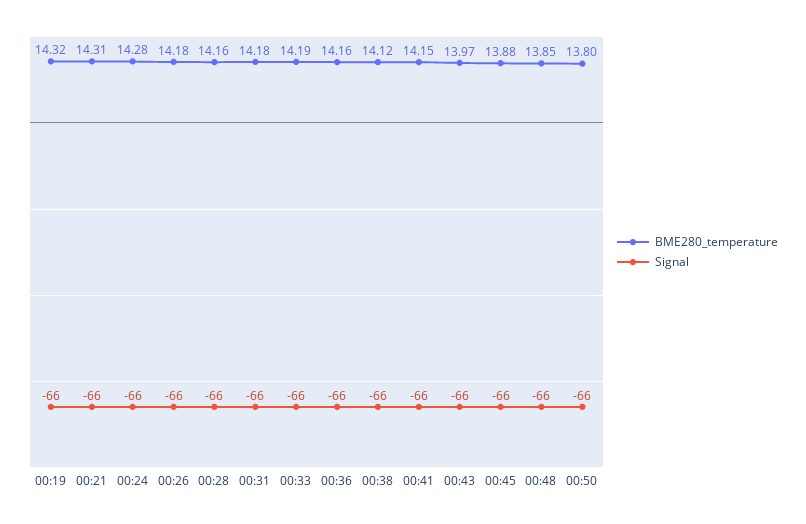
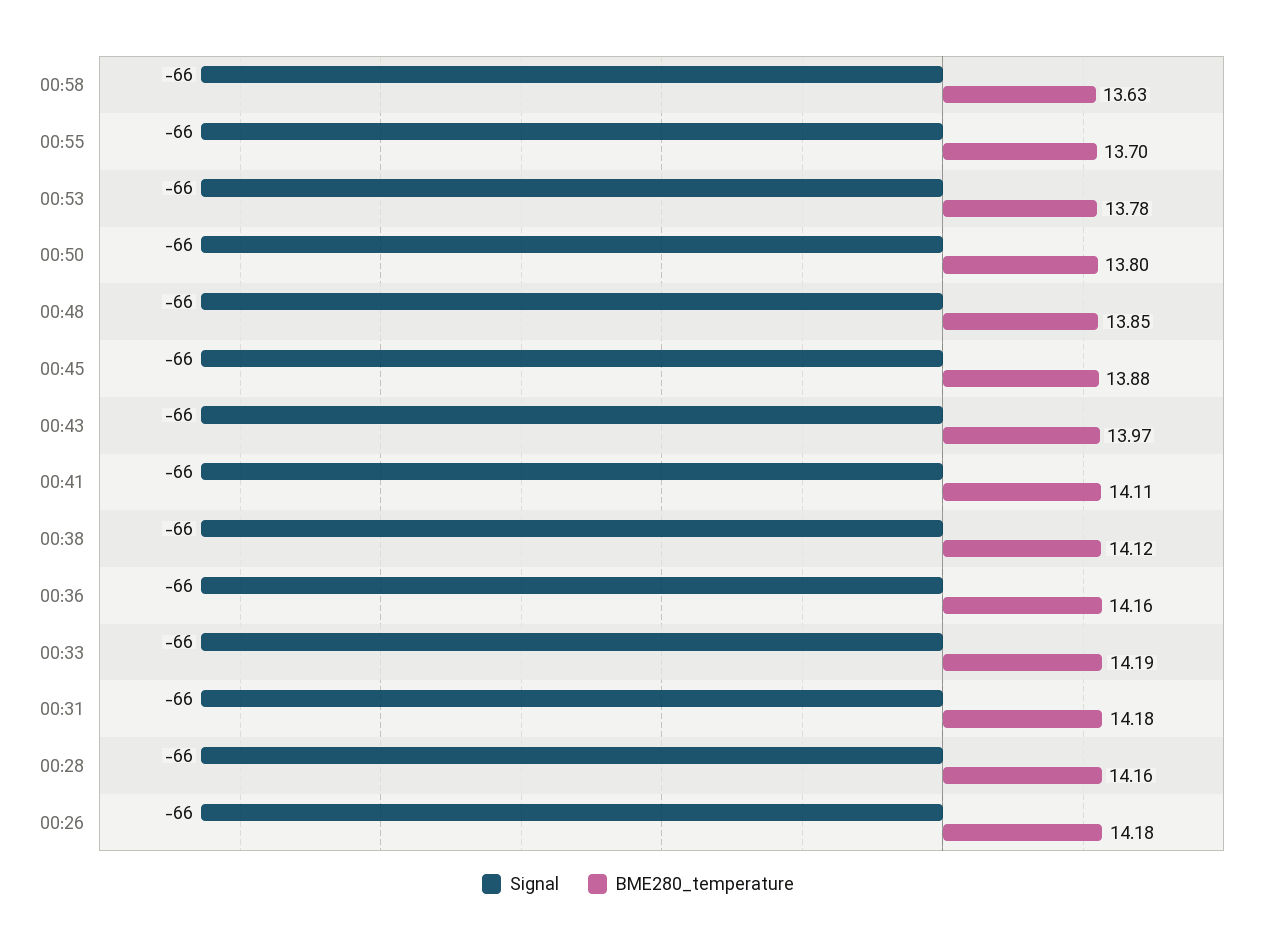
BME280_temperature, 00:19: 14.32 -> none
Signal, 00:19: -66 -> none
BME280_temperature, 00:21: 14.31 -> none
Signal, 00:21: -66 -> none
BME280_temperature, 00:24: 14.28 -> none
Signal, 00:24: -66 -> none
BME280_temperature, 00:41: 14.15 -> 14.11
Signal, 00:58: none -> -66
BME280_temperature, 00:58: none -> 13.63
Signal, 00:55: none -> -66
BME280_temperature, 00:55: none -> 13.7
Signal, 00:53: none -> -66
BME280_temperature, 00:53: none -> 13.78

